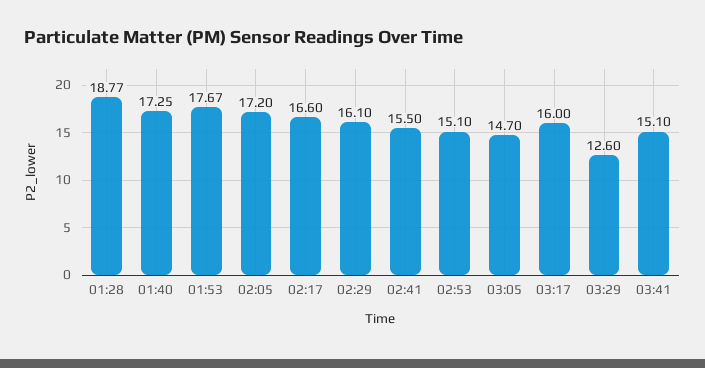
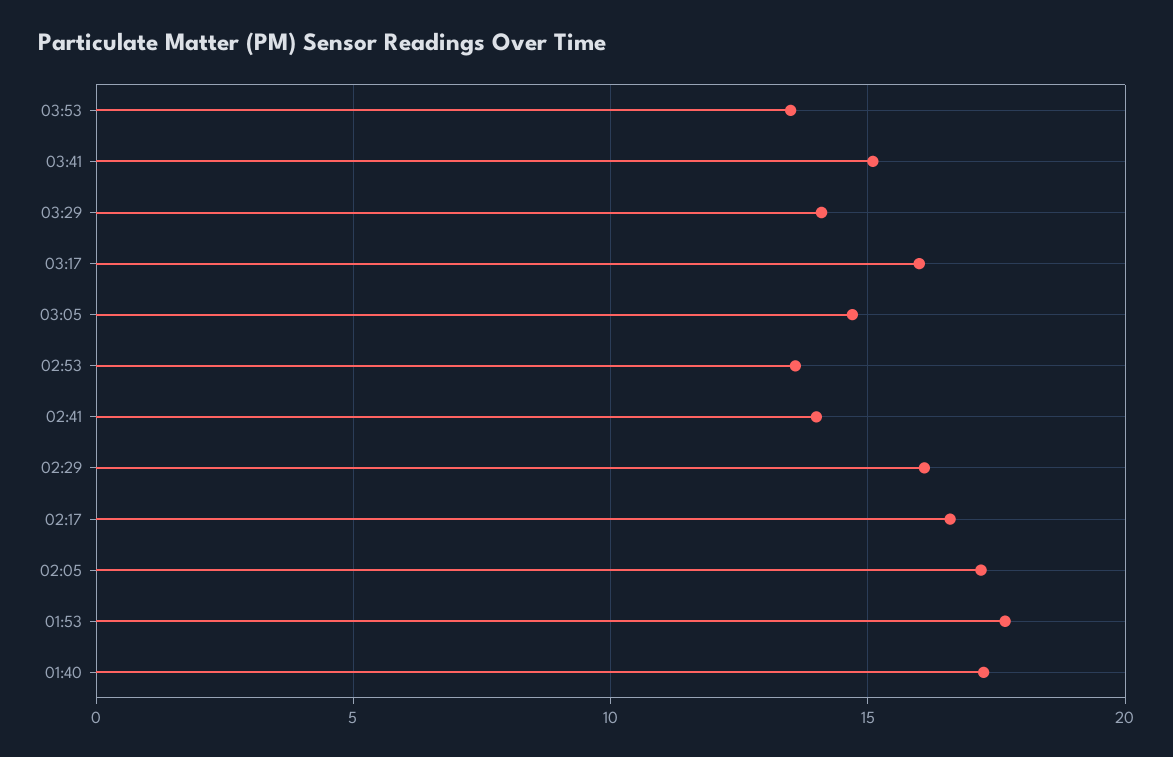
01:28: 18.77 -> none
02:41: 15.5 -> 14
02:53: 15.1 -> 13.5
03:29: 12.6 -> 14
03:53: none -> 13.5

